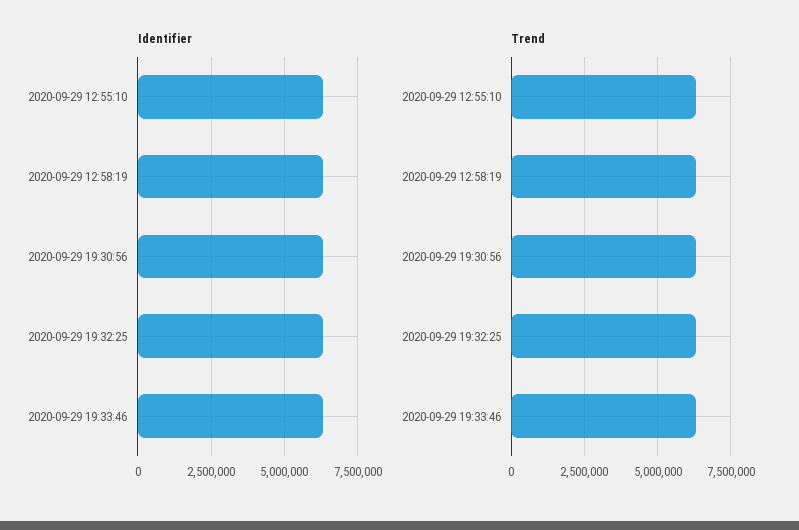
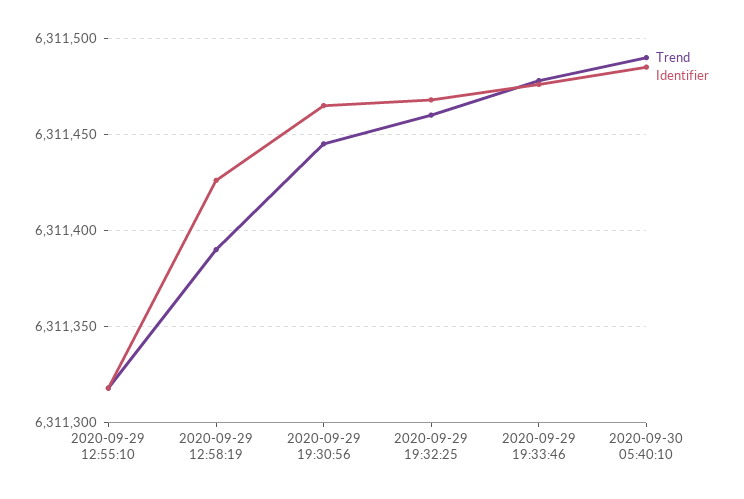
Trend, 2020-09-30 05:40:10: none -> 6311490
Identifier, 2020-09-30 05:40:10: none -> 6311485

